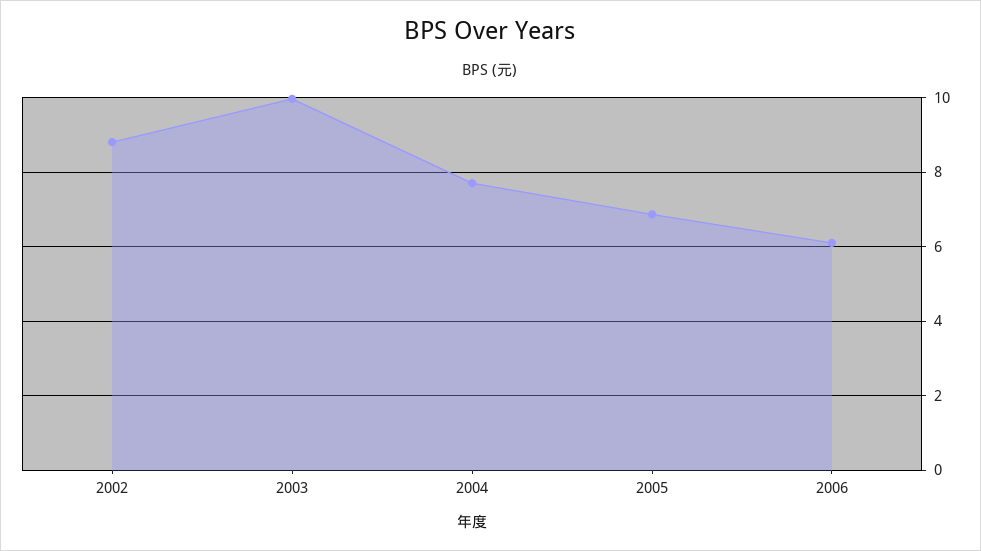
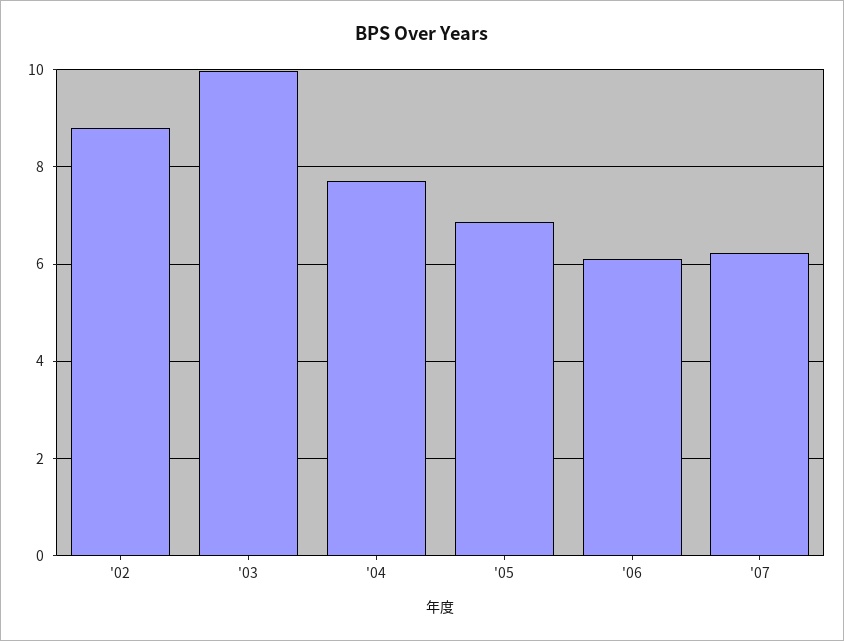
'07: none -> 6.2

